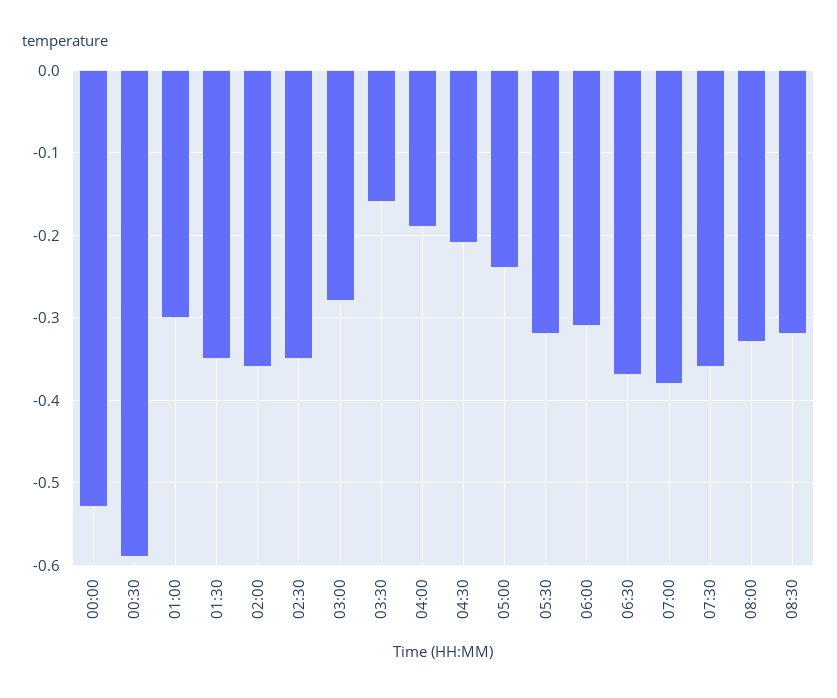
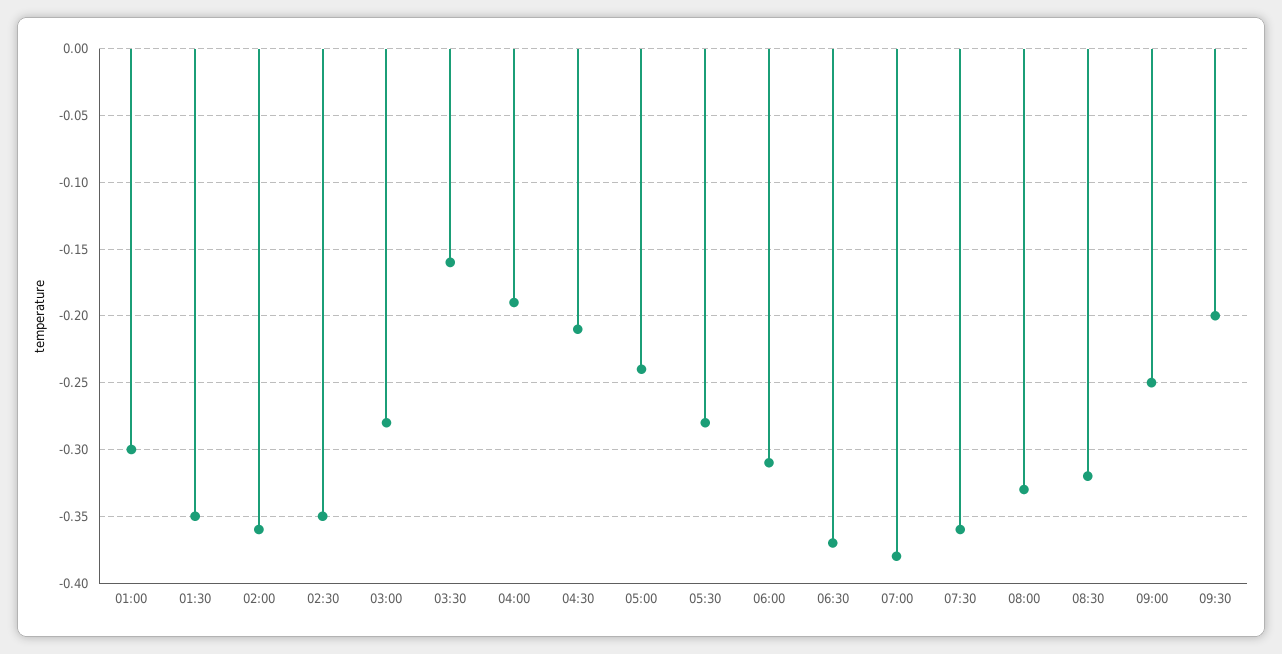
00:00: -0.53 -> none
00:30: -0.59 -> none
05:30: -0.32 -> -0.28
09:00: none -> -0.25
09:30: none -> -0.2

